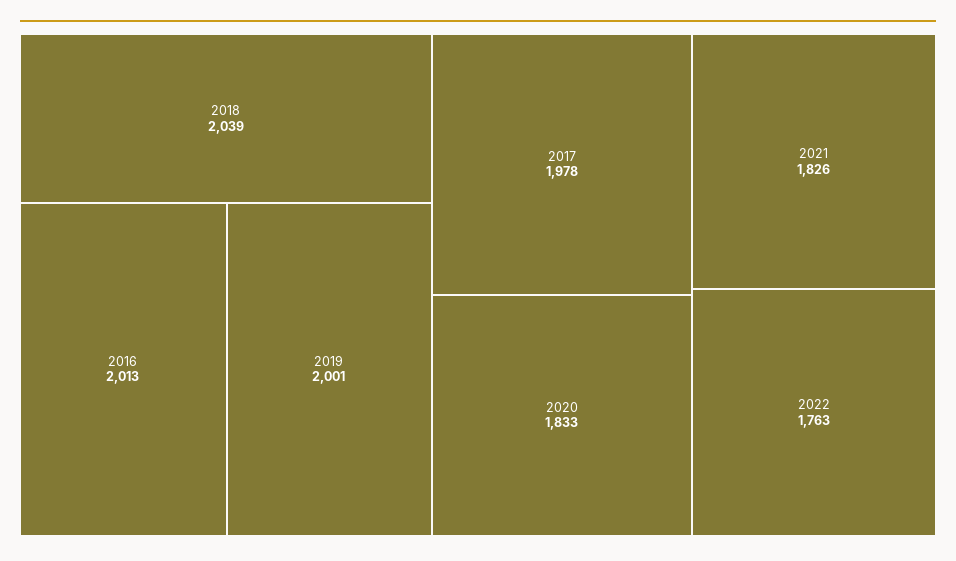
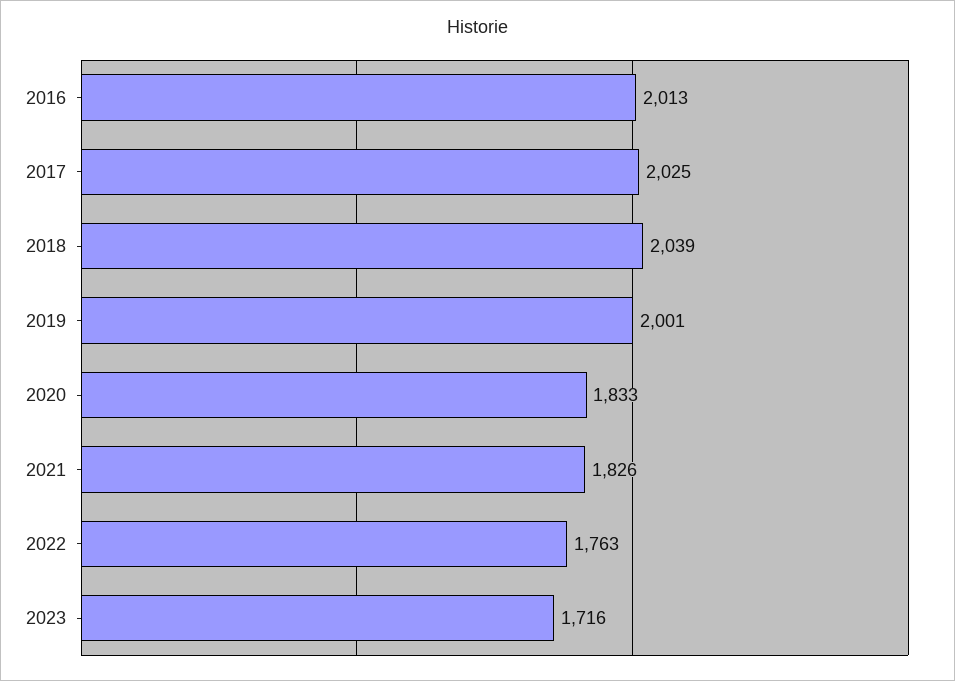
2017: 1978 -> 2025
2023: none -> 1716

